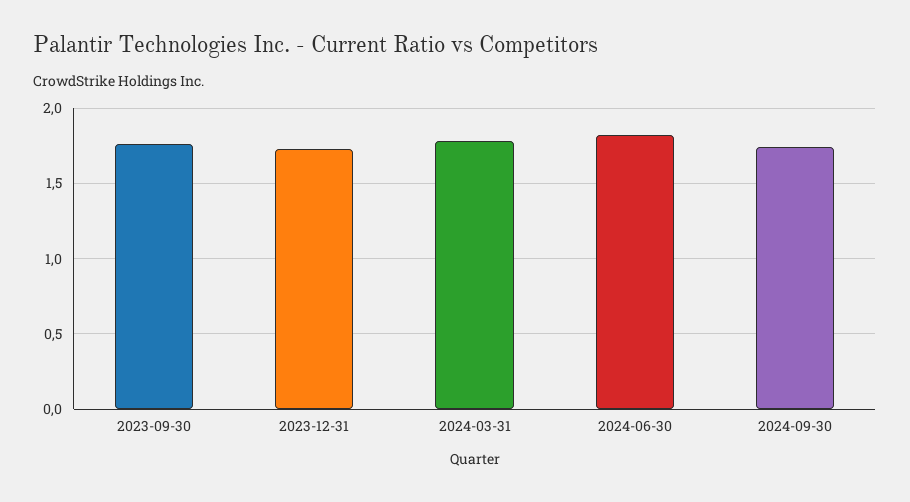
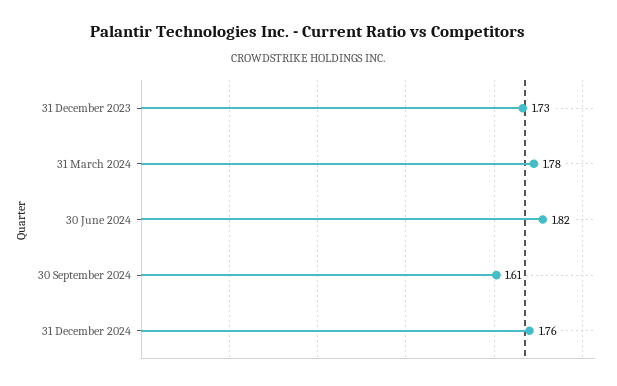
2023-09-30: 1.75 -> none
2024-09-30: 1.75 -> 1.61
31 December 2024: none -> 1.76

